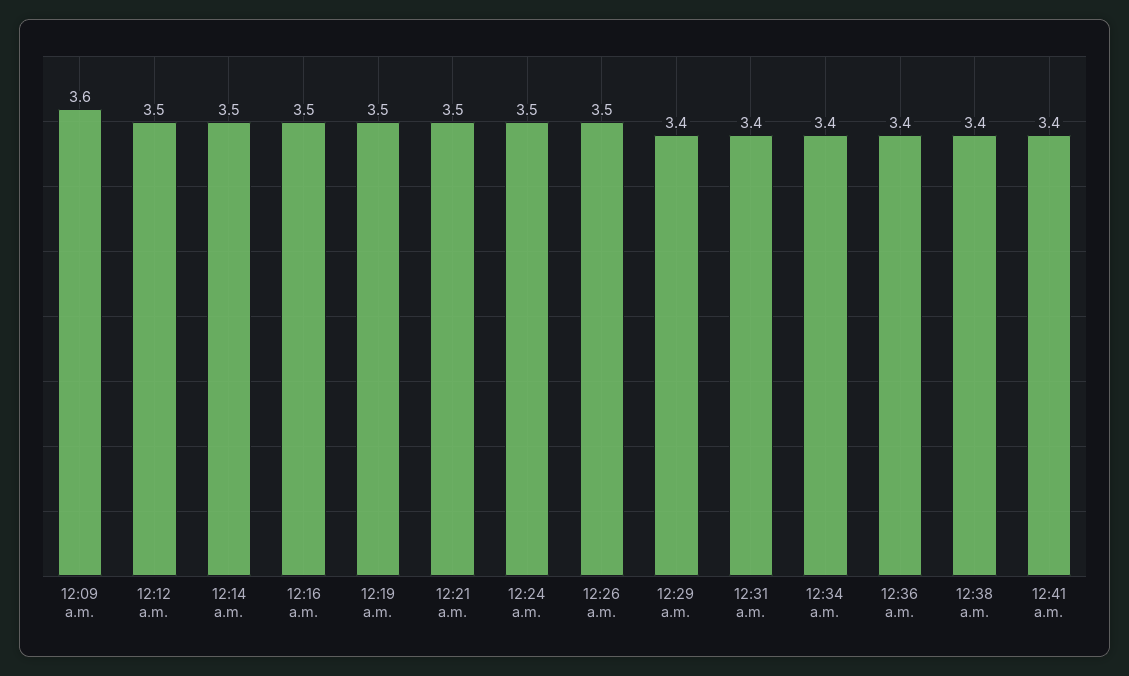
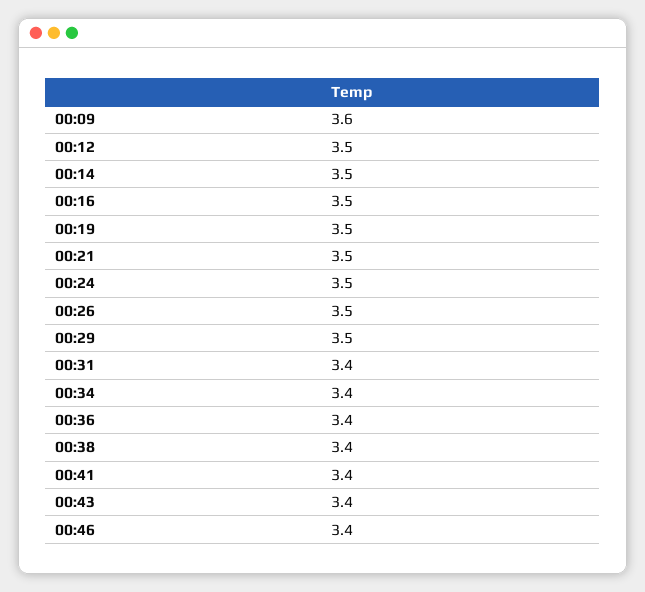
12:29 a.m.: 3.4 -> 3.5
00:43: none -> 3.4
00:46: none -> 3.4

